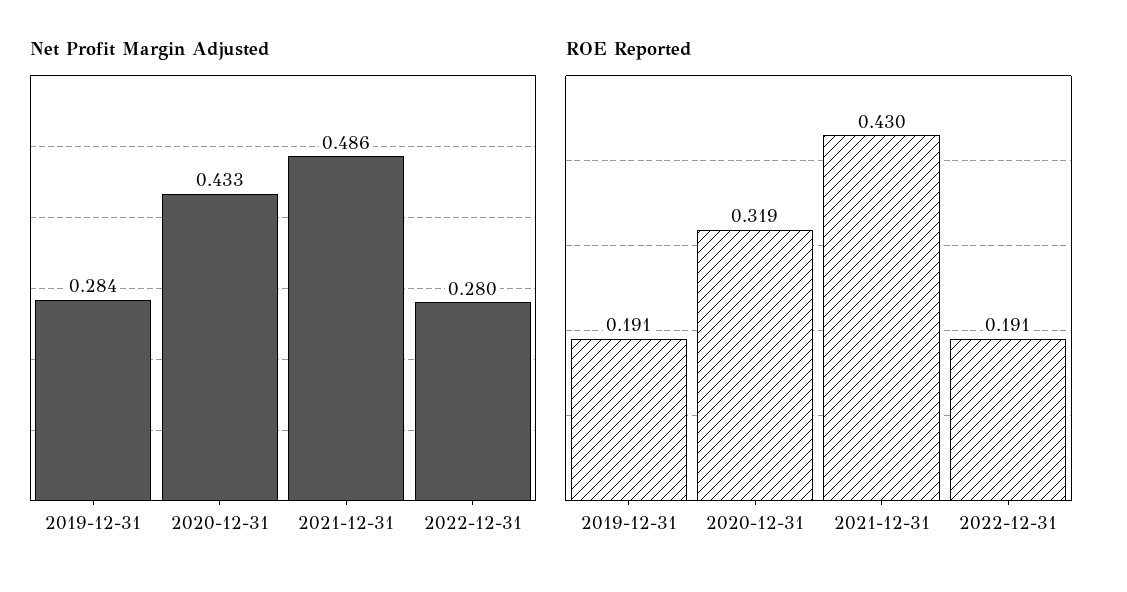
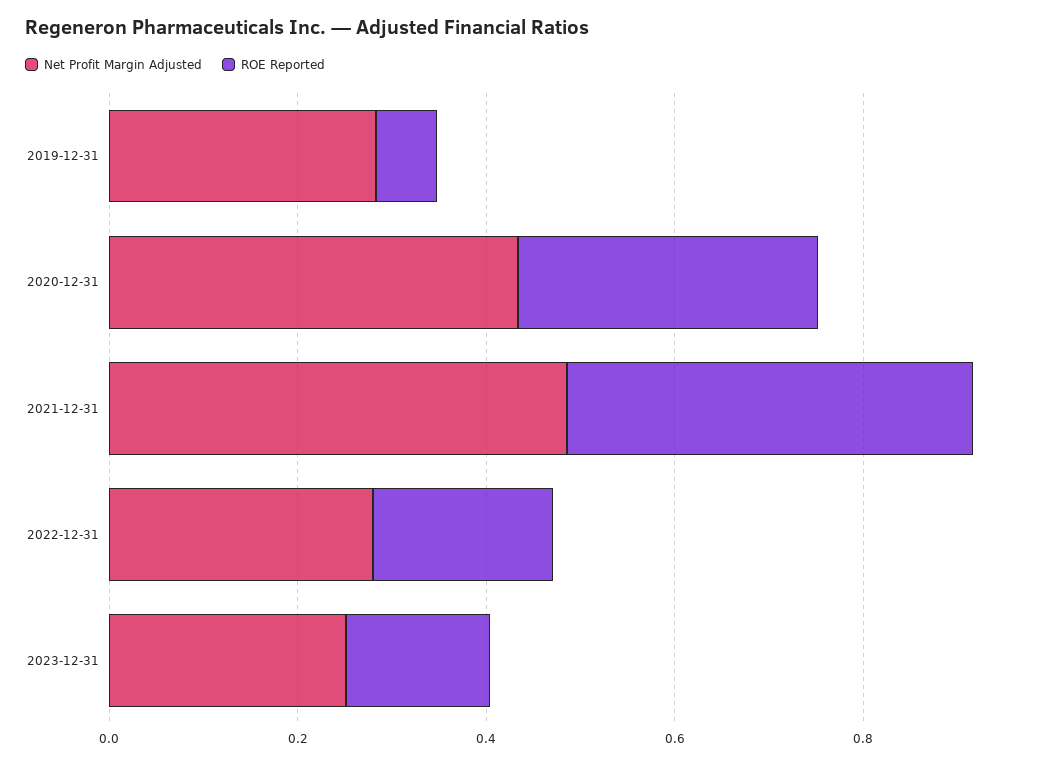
ROE Reported, 2019-12-31: 0.191 -> 0.05
Net Profit Margin Adjusted, 2023-12-31: none -> 0.25
ROE Reported, 2023-12-31: none -> 0.15

